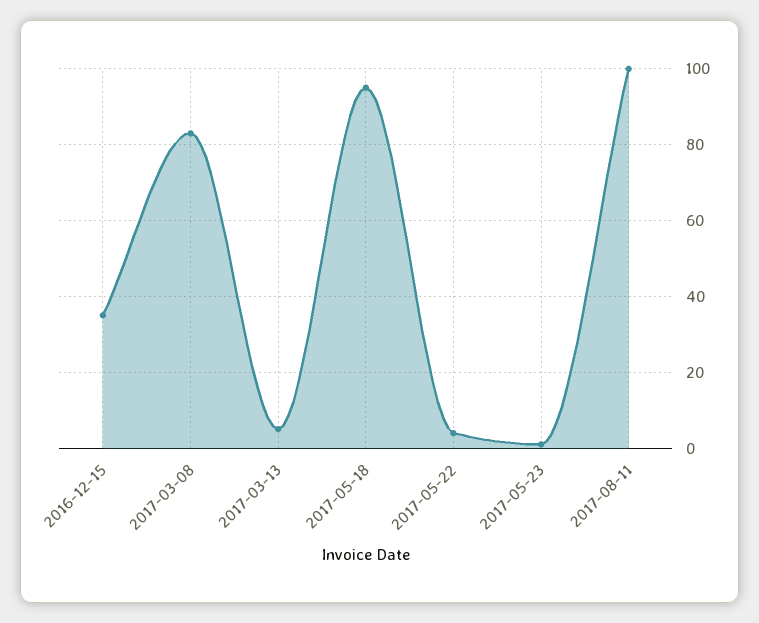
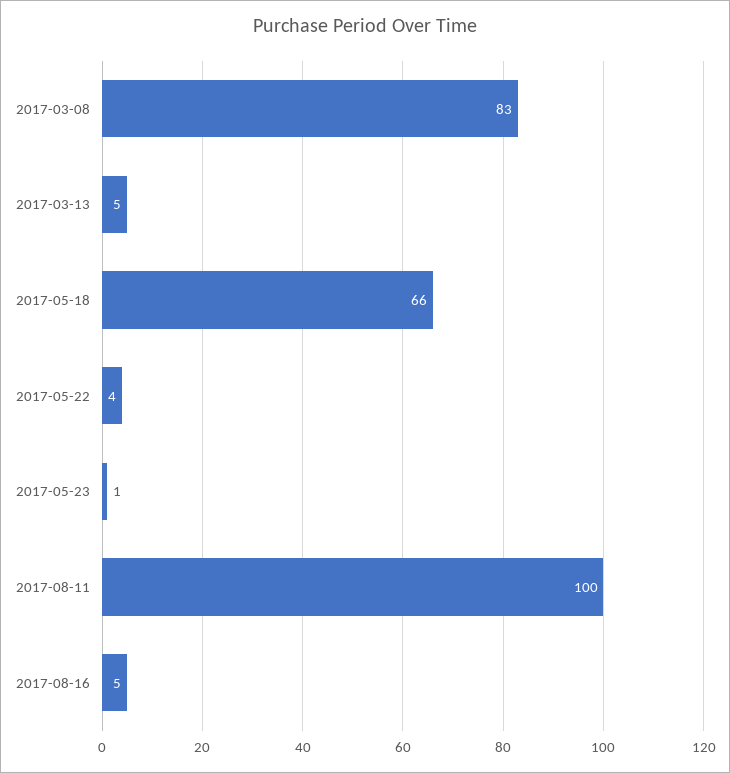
2016-12-15: 35 -> none
2017-05-18: 95 -> 66
2017-08-16: none -> 5

